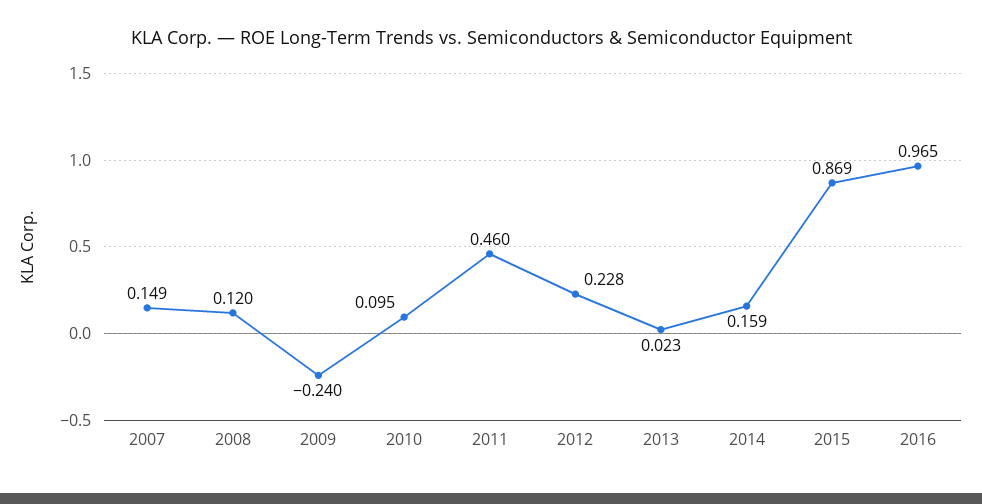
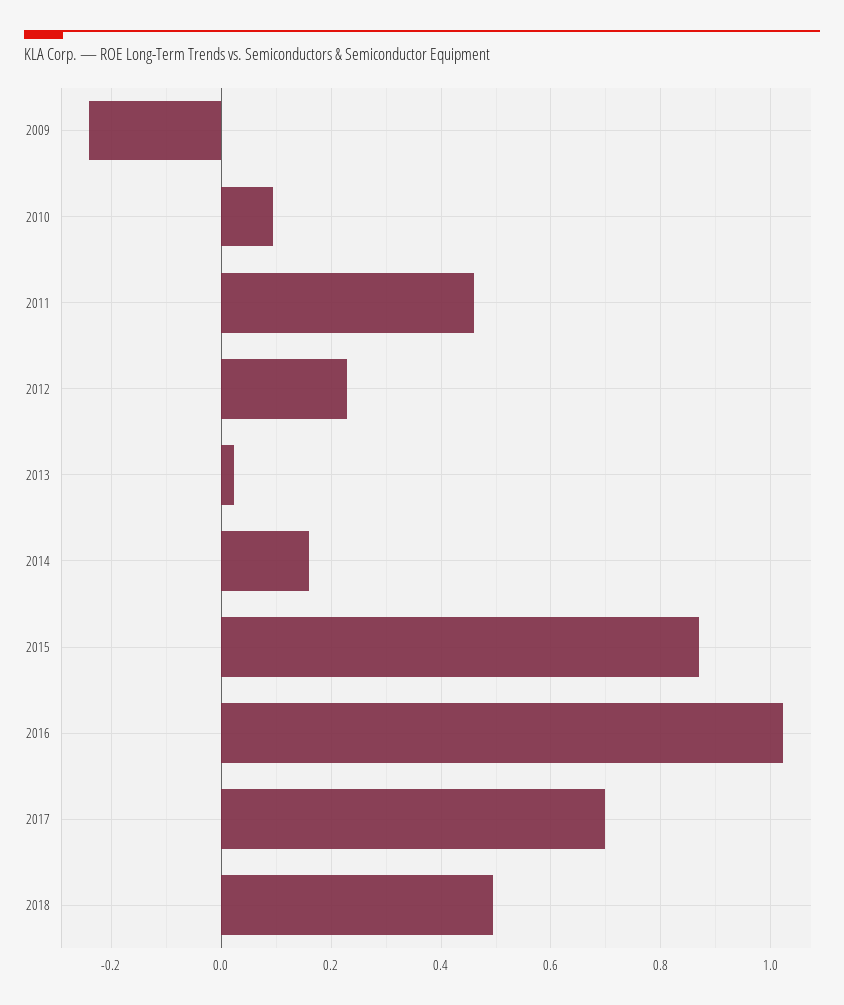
2007: 0.149 -> none
2008: 0.12 -> none
2016: 0.965 -> 1.02
2017: none -> 0.7
2018: none -> 0.5

